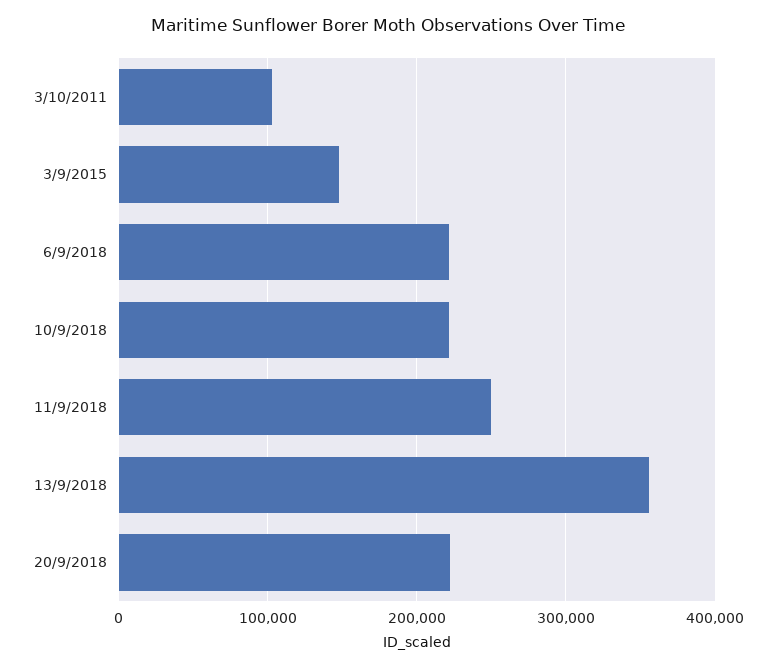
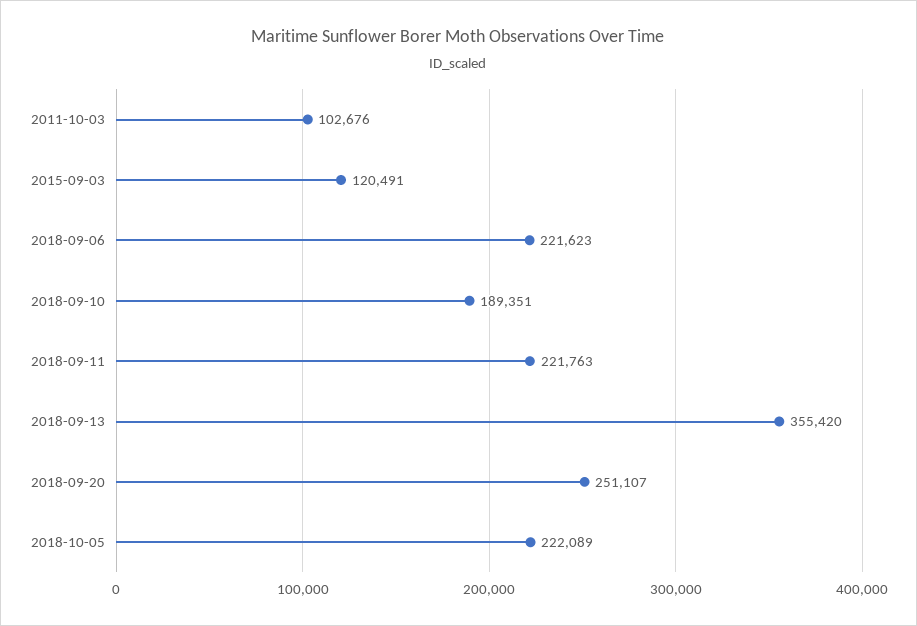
3/9/2015: 150000 -> 120491
10/9/2018: 220000 -> 189351
11/9/2018: 250000 -> 221763
20/9/2018: 220000 -> 251107
2018-10-05: none -> 222089

